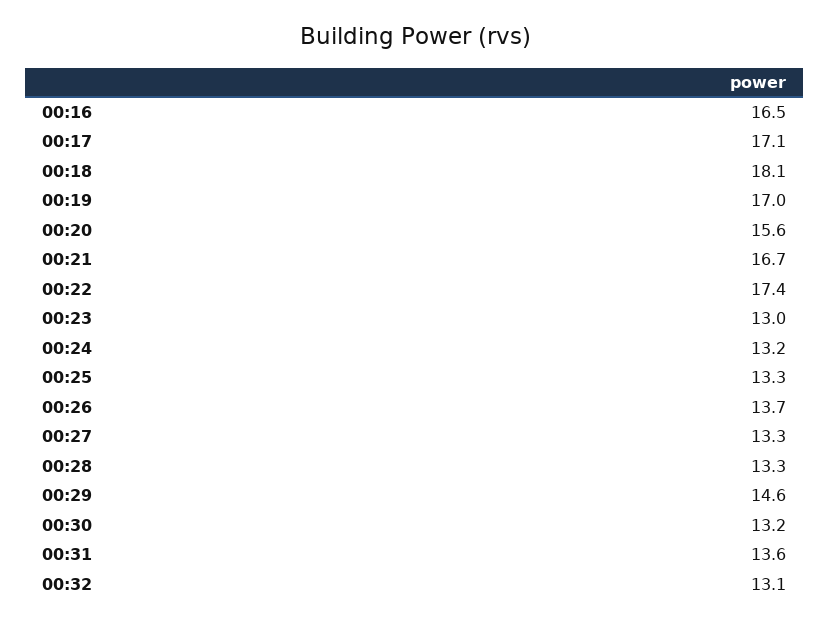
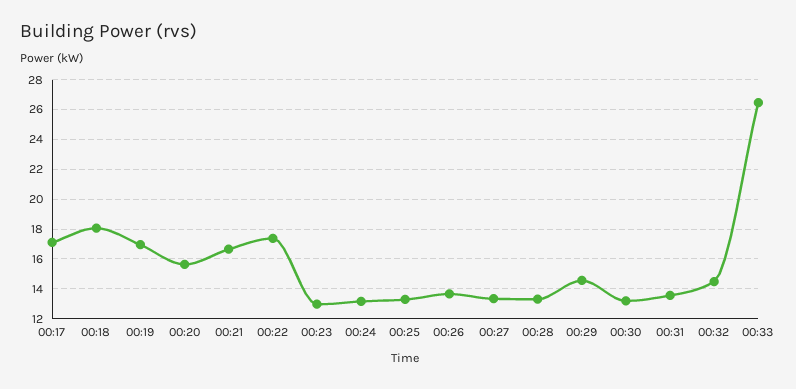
00:16: 16.5 -> none
00:32: 13.1 -> 14.5
00:33: none -> 26.5

